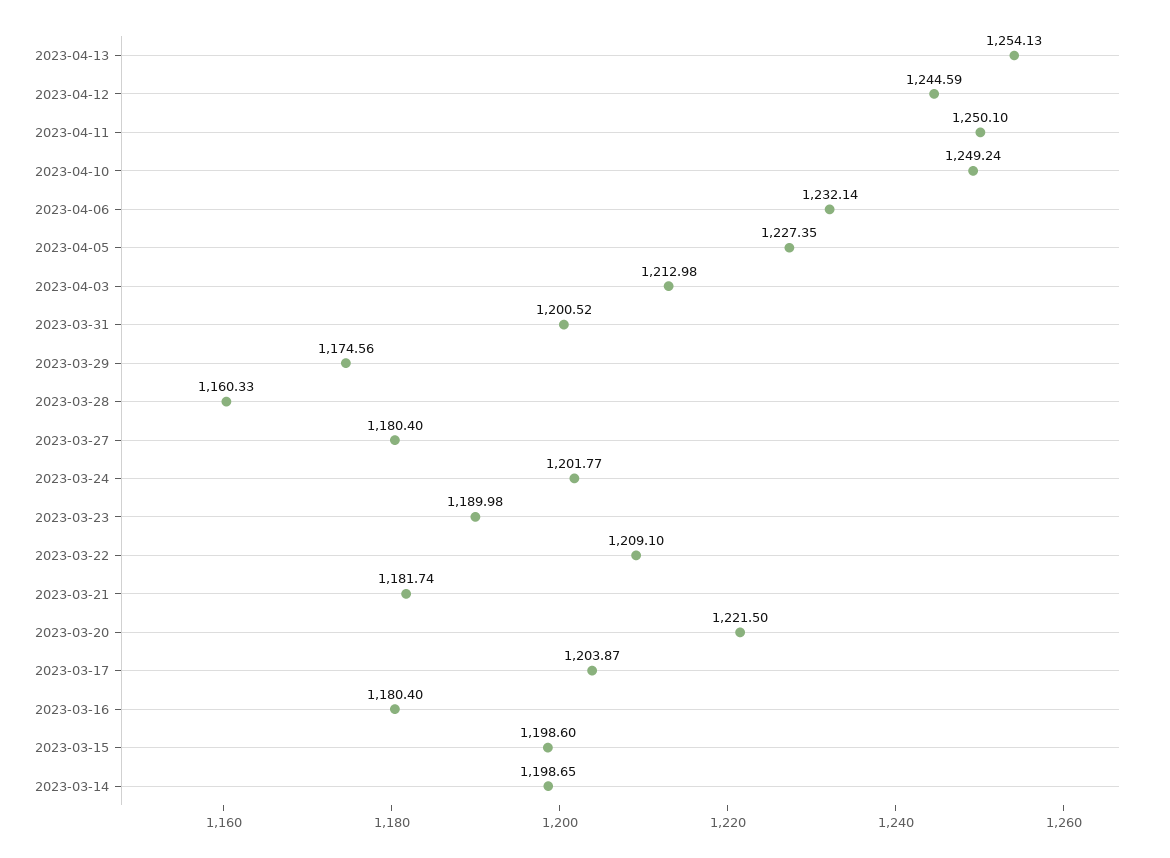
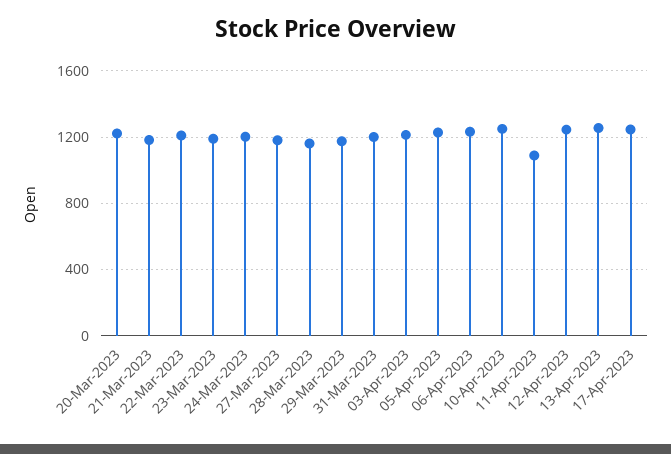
2023-04-11: 1250.1 -> 1100
2023-03-17: 1203.87 -> none
2023-03-16: 1180.4 -> none
2023-03-15: 1198.6 -> none
2023-03-14: 1198.65 -> none
17-Apr-2023: none -> 1250

